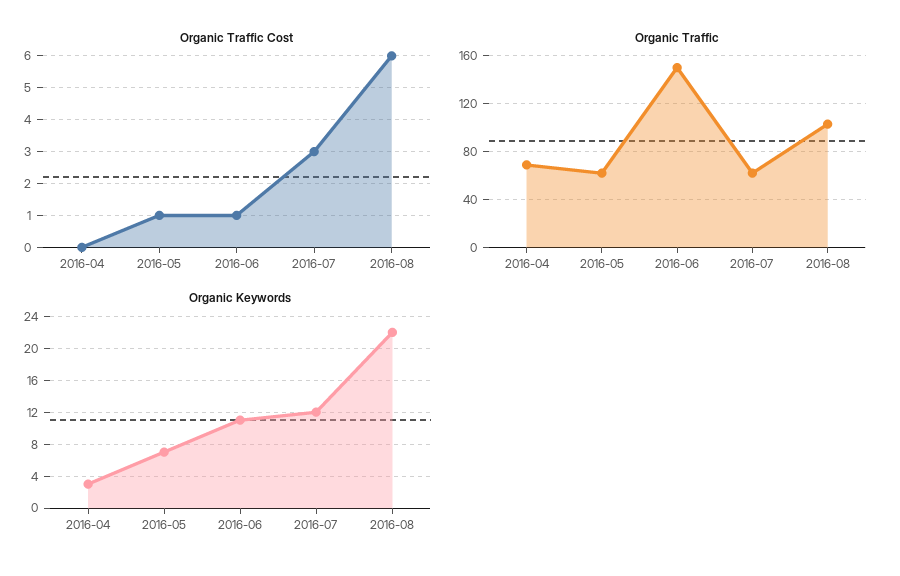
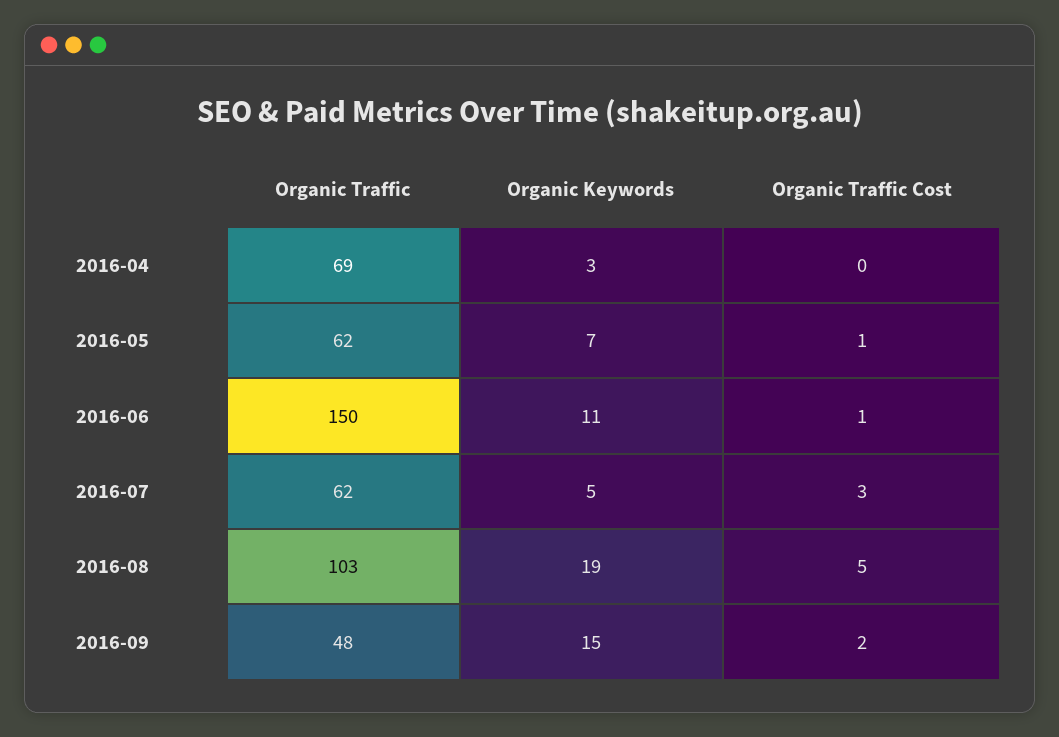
Organic Traffic Cost, 2016-08: 6 -> 5
Organic Keywords, 2016-07: 12 -> 5
Organic Keywords, 2016-08: 22 -> 19
Organic Traffic, 2016-09: none -> 48
Organic Keywords, 2016-09: none -> 15
Organic Traffic Cost, 2016-09: none -> 2

